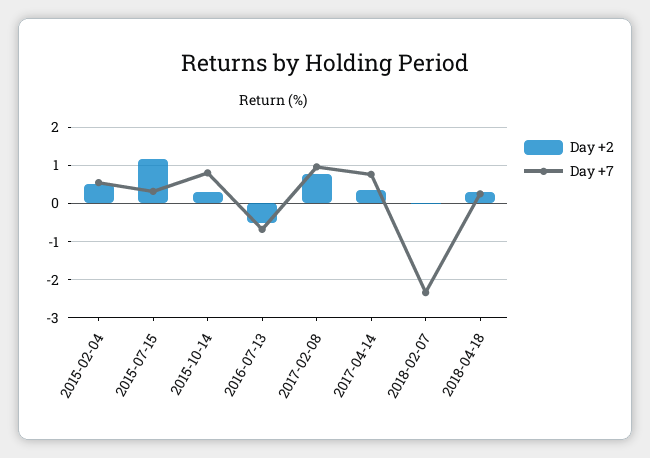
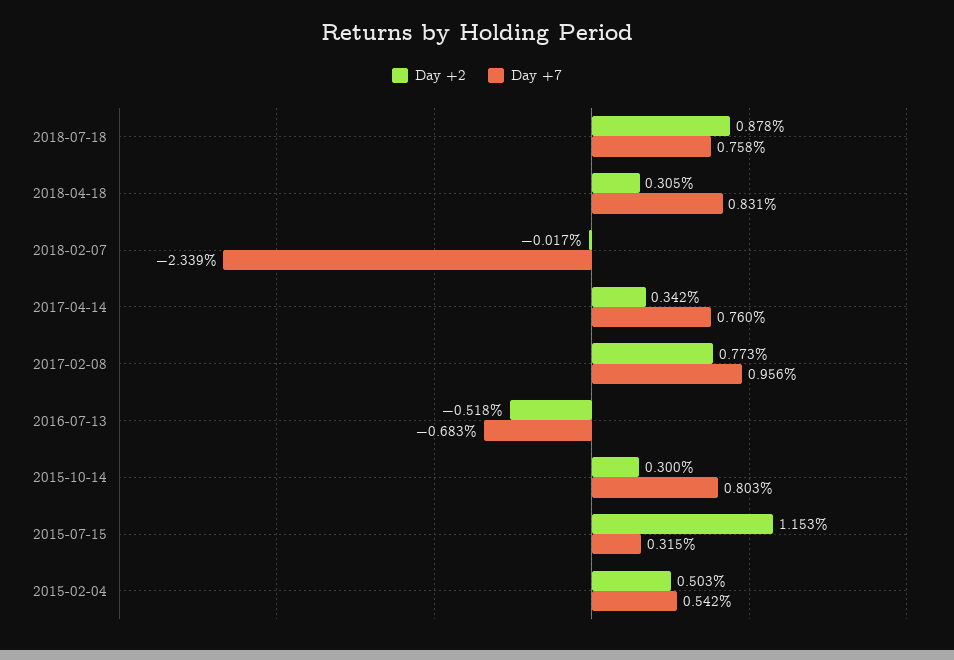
Day +7, 2018-04-18: 0.2 -> 0.831
Day +2, 2018-07-18: none -> 0.878
Day +7, 2018-07-18: none -> 0.758

